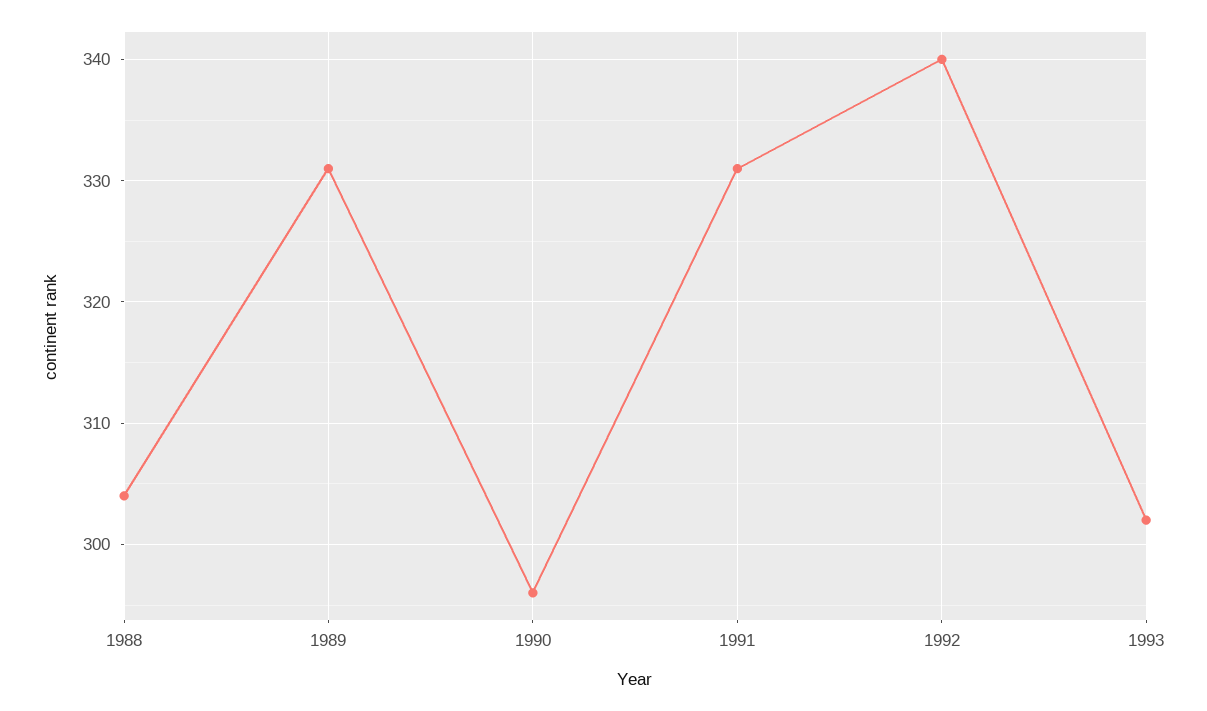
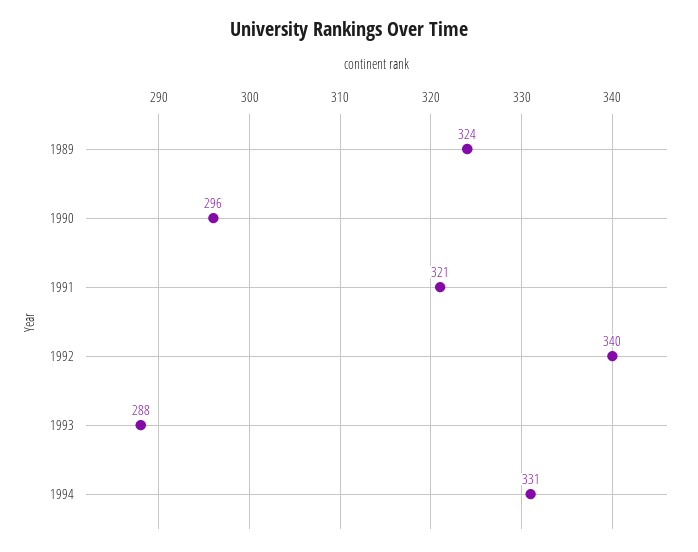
1988: 304 -> none
1989: 331 -> 324
1991: 331 -> 321
1993: 302 -> 288
1994: none -> 331

